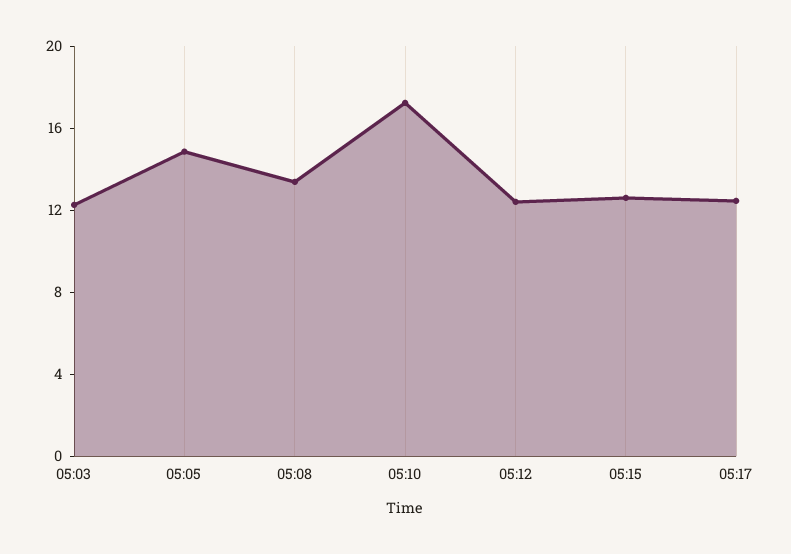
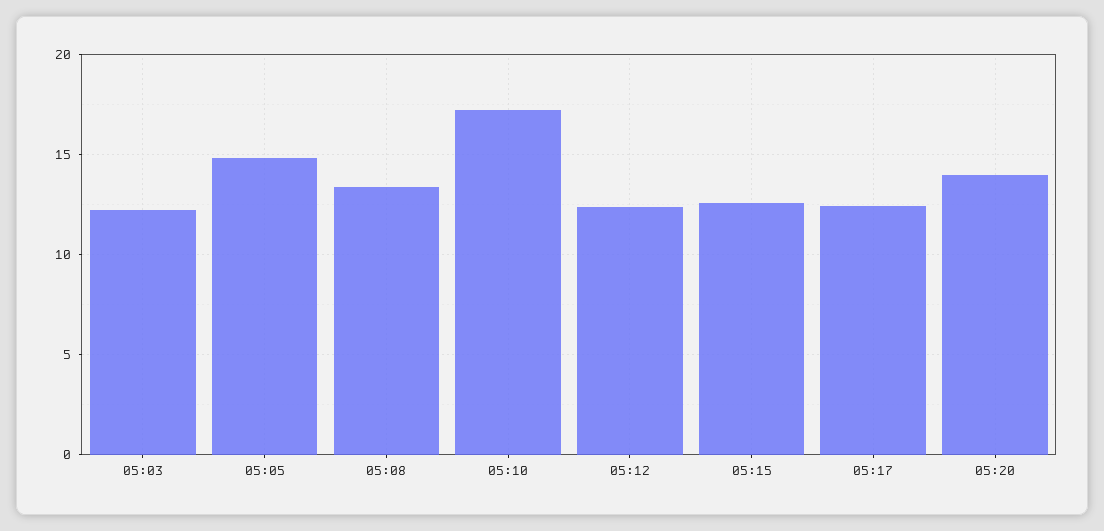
05:20: none -> 14

